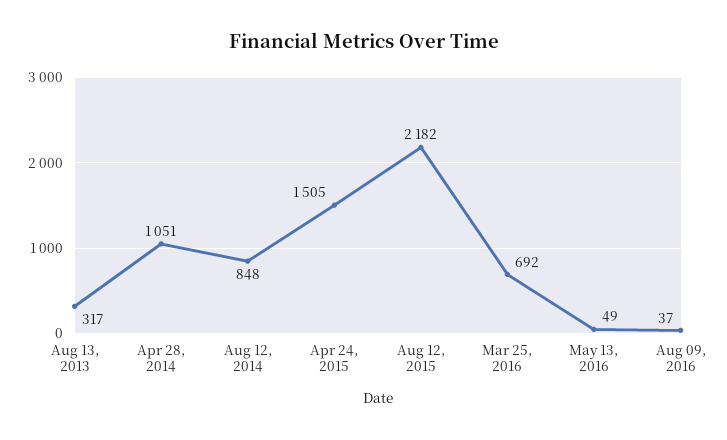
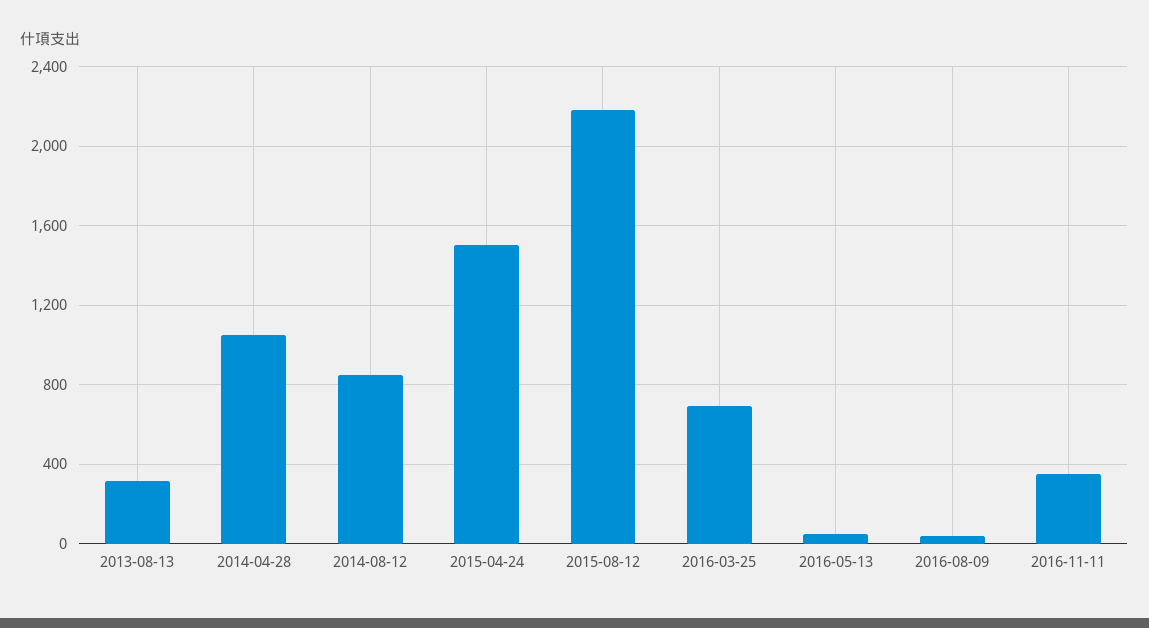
2016-11-11: none -> 350

